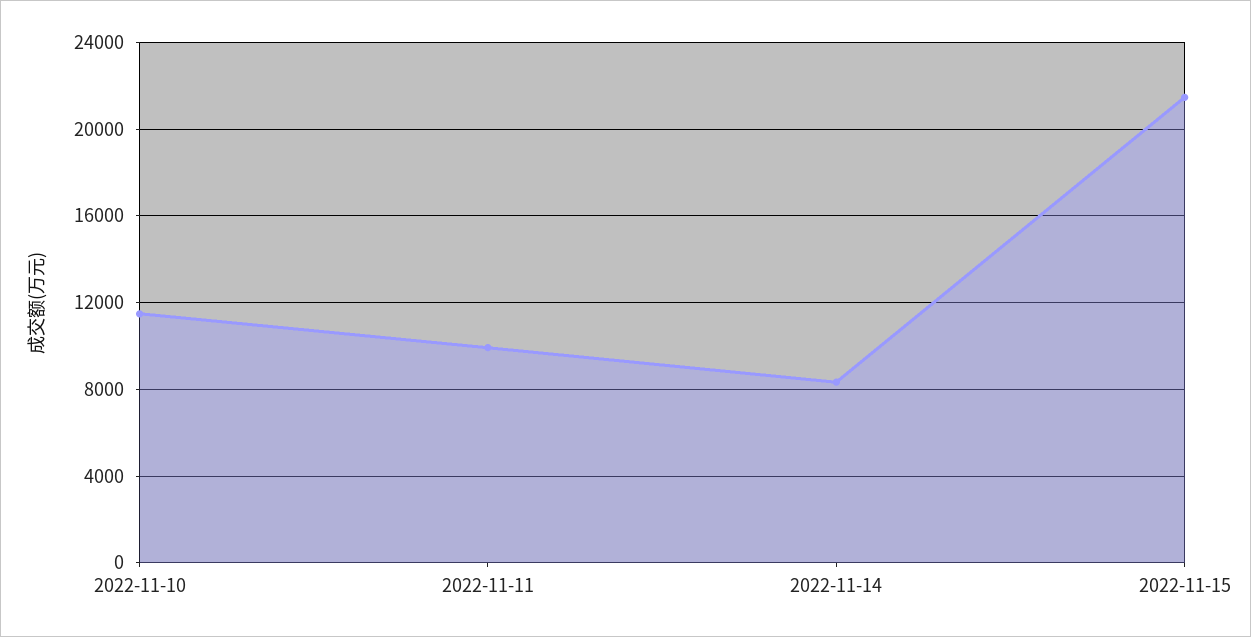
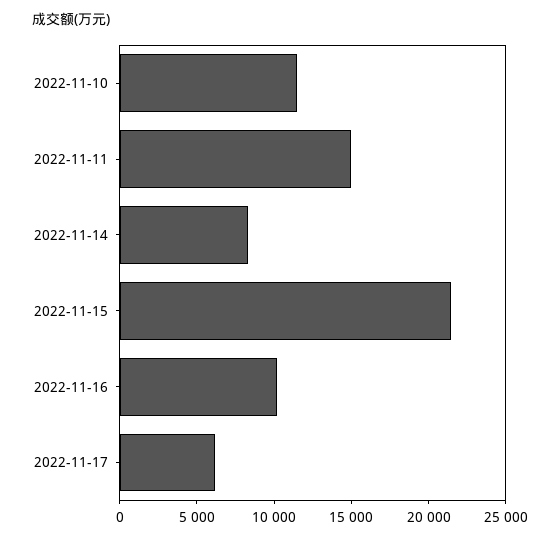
2022-11-11: 10000 -> 15000
2022-11-16: none -> 10000
2022-11-17: none -> 6000

